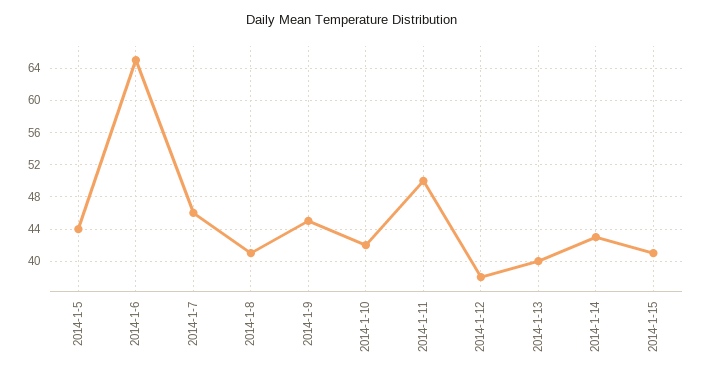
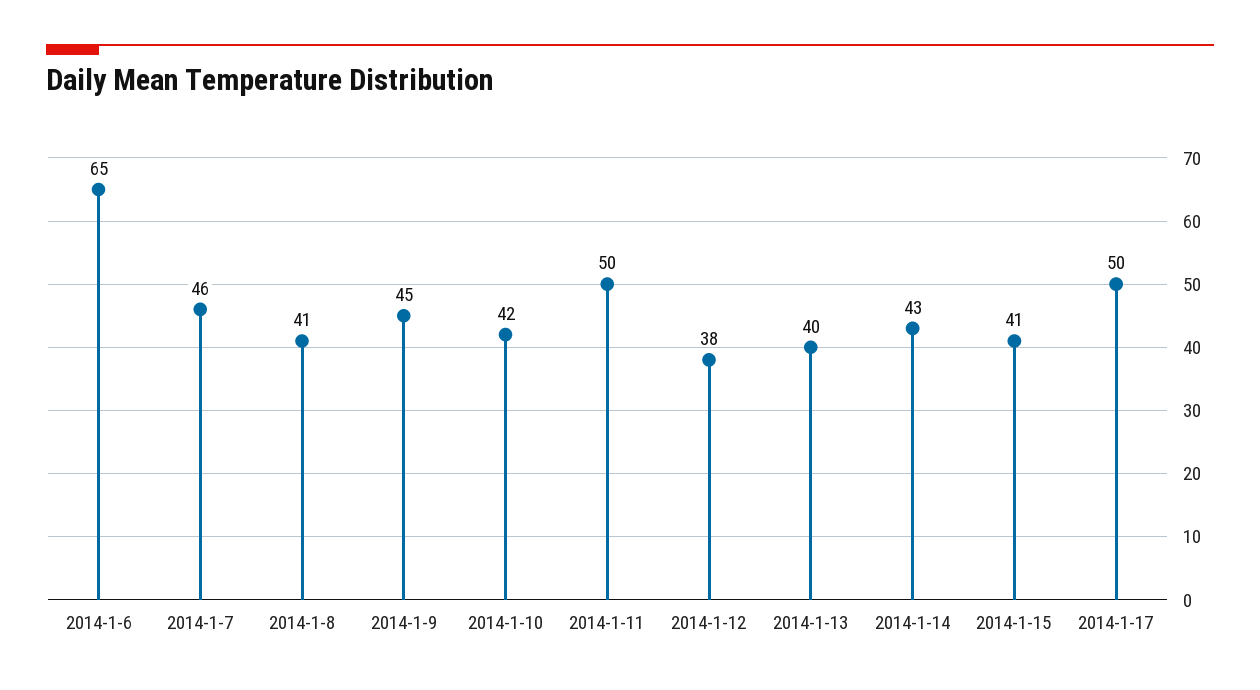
2014-1-5: 44 -> none
2014-1-17: none -> 50

